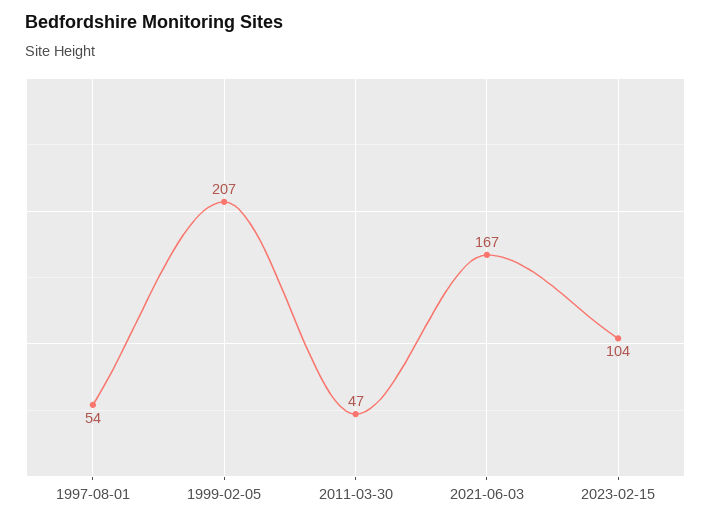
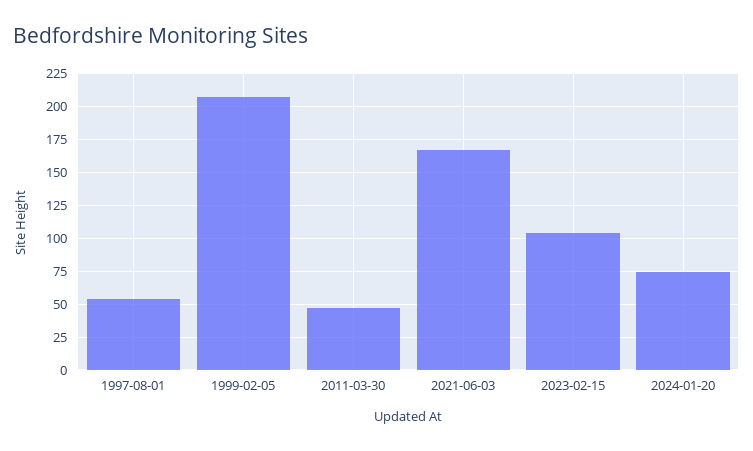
2024-01-20: none -> 75

